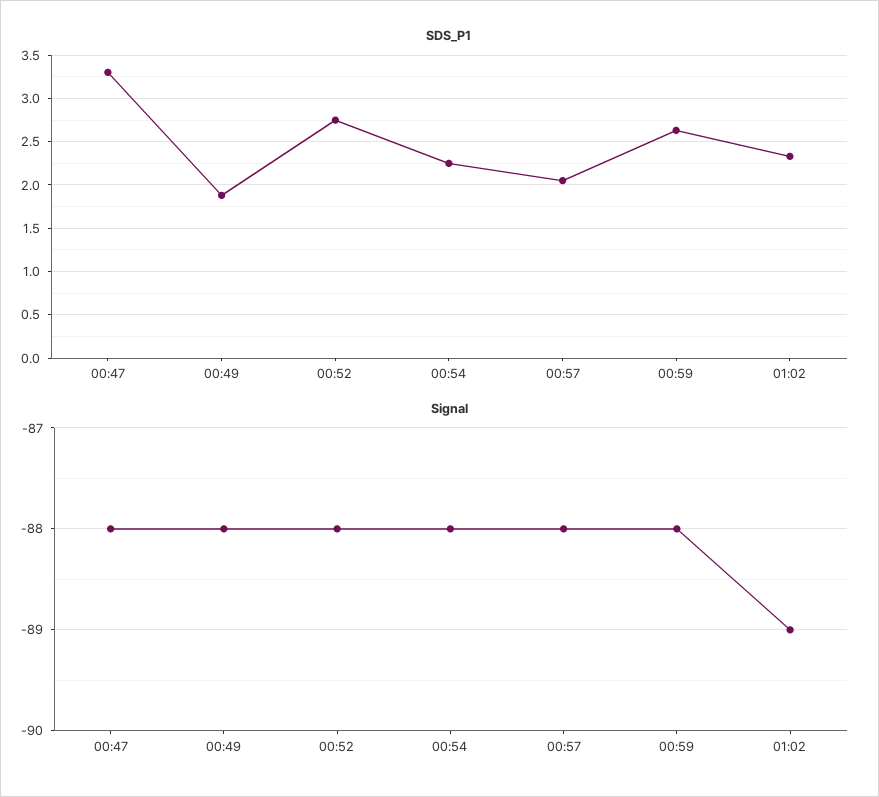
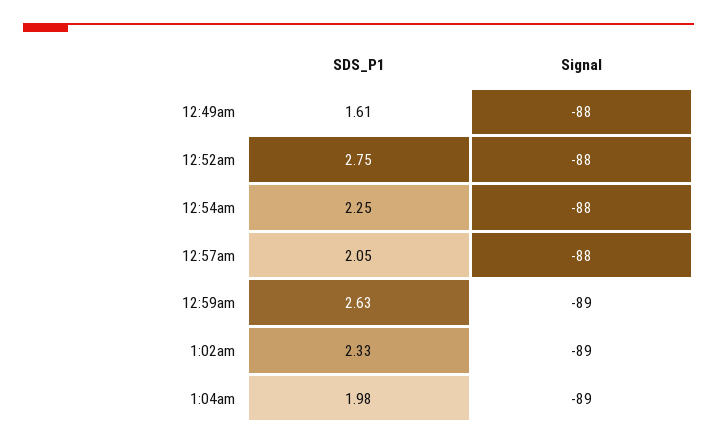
SDS_P1, 00:47: 3.3 -> none
SDS_P1, 00:49: 1.9 -> 1.61
Signal, 00:47: -88 -> none
Signal, 00:59: -88 -> -89
SDS_P1, 1:04am: none -> 1.98
Signal, 1:04am: none -> -89

